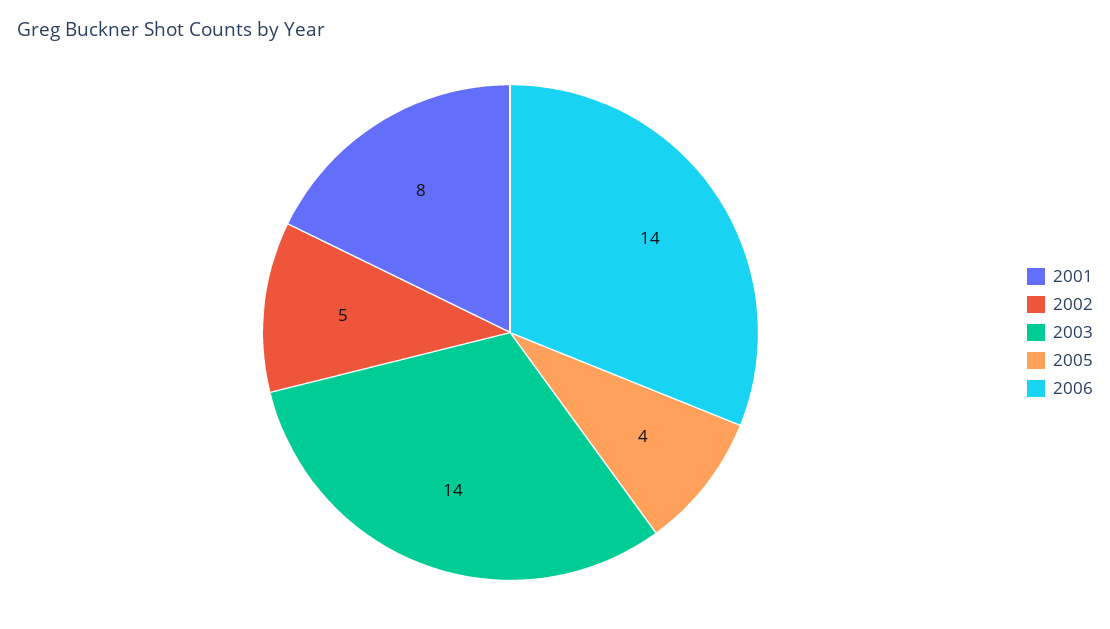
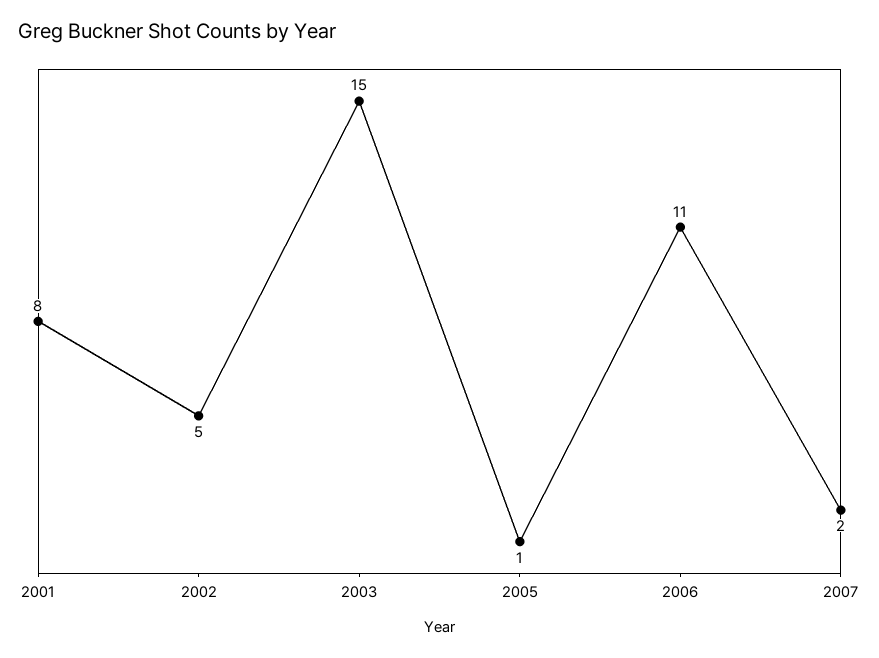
2003: 14 -> 15
2005: 4 -> 1
2006: 14 -> 11
2007: none -> 2

